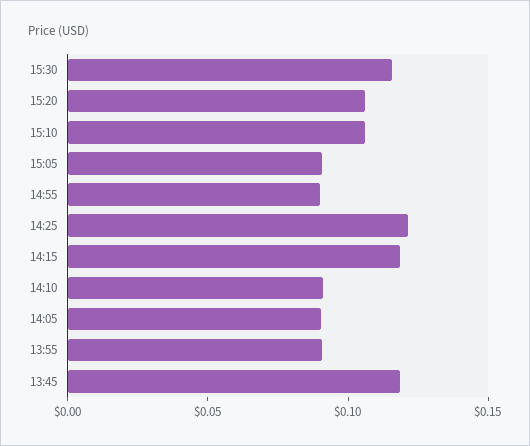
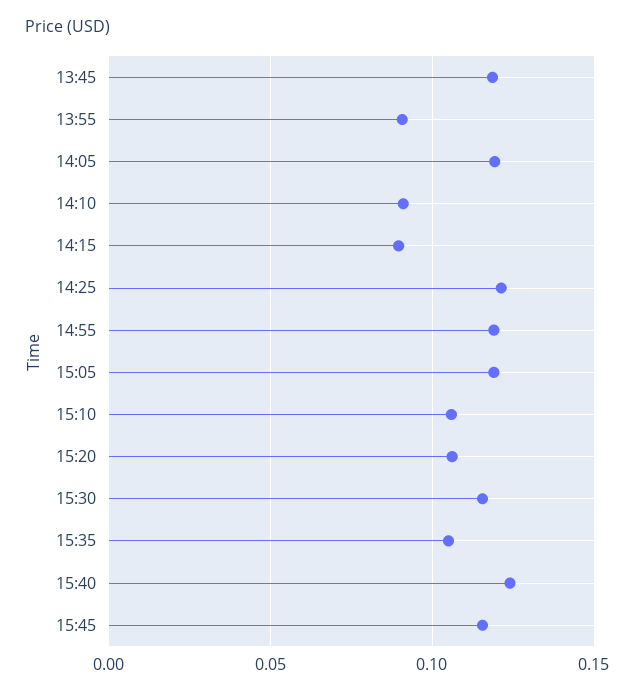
15:05: 0.09 -> 0.12
14:55: 0.09 -> 0.12
14:15: 0.12 -> 0.09
14:05: 0.09 -> 0.12
15:35: none -> 0.105
15:40: none -> 0.125
15:45: none -> 0.115

